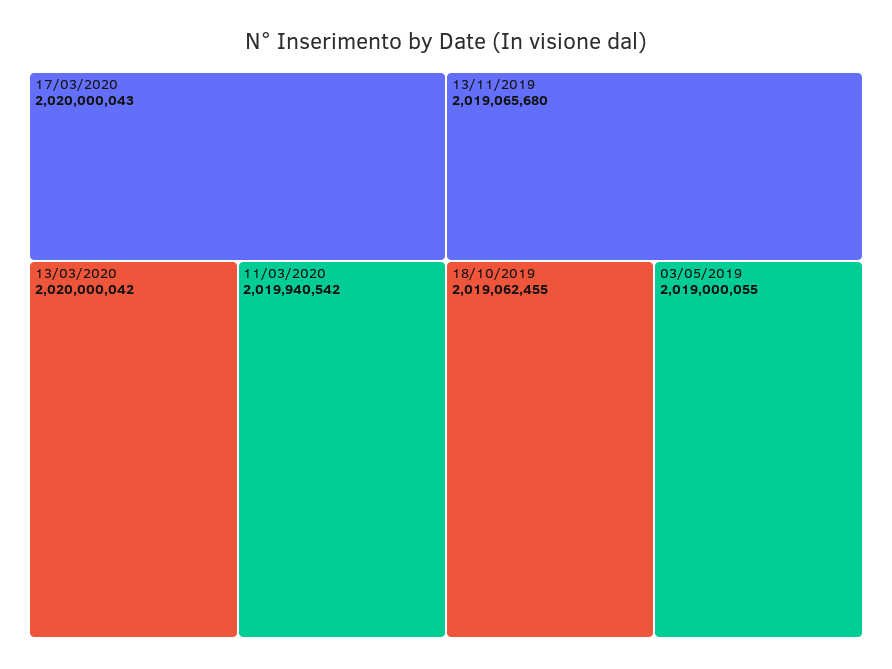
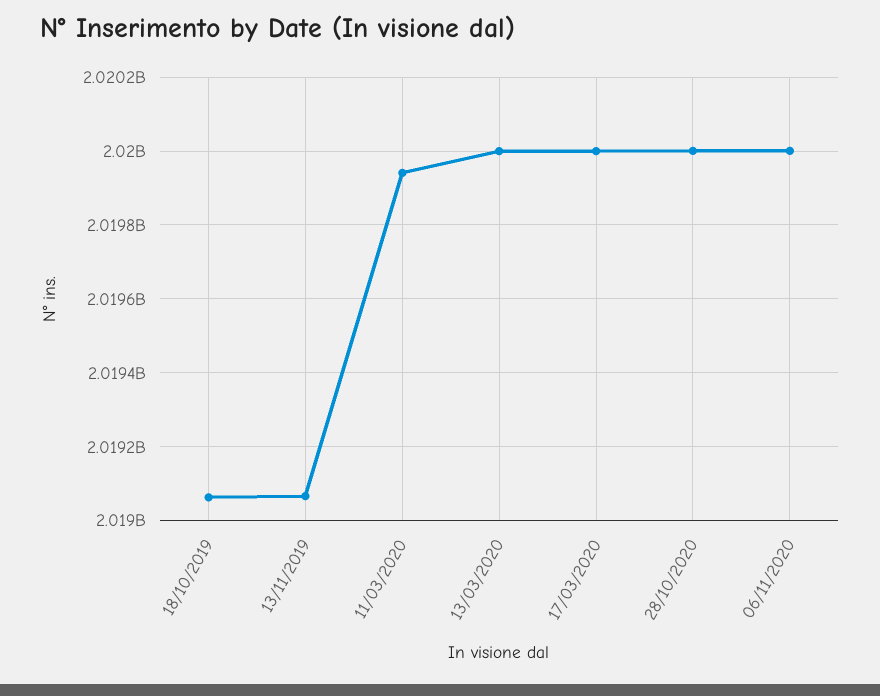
03/05/2019: 2019000055 -> none
28/10/2020: none -> 2020000000
06/11/2020: none -> 2020000000

